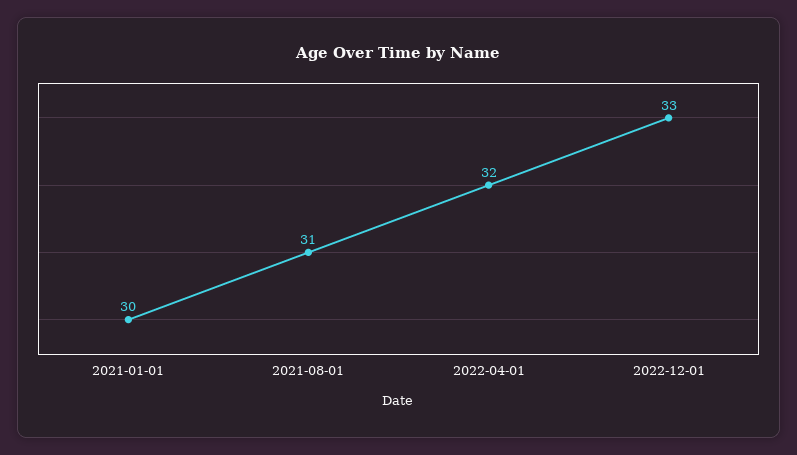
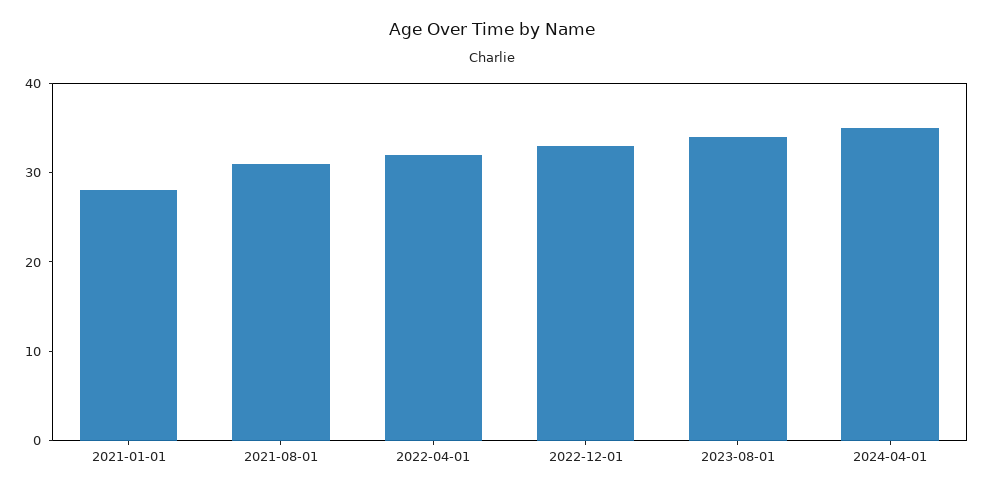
2021-01-01: 30 -> 28
2023-08-01: none -> 34
2024-04-01: none -> 35

